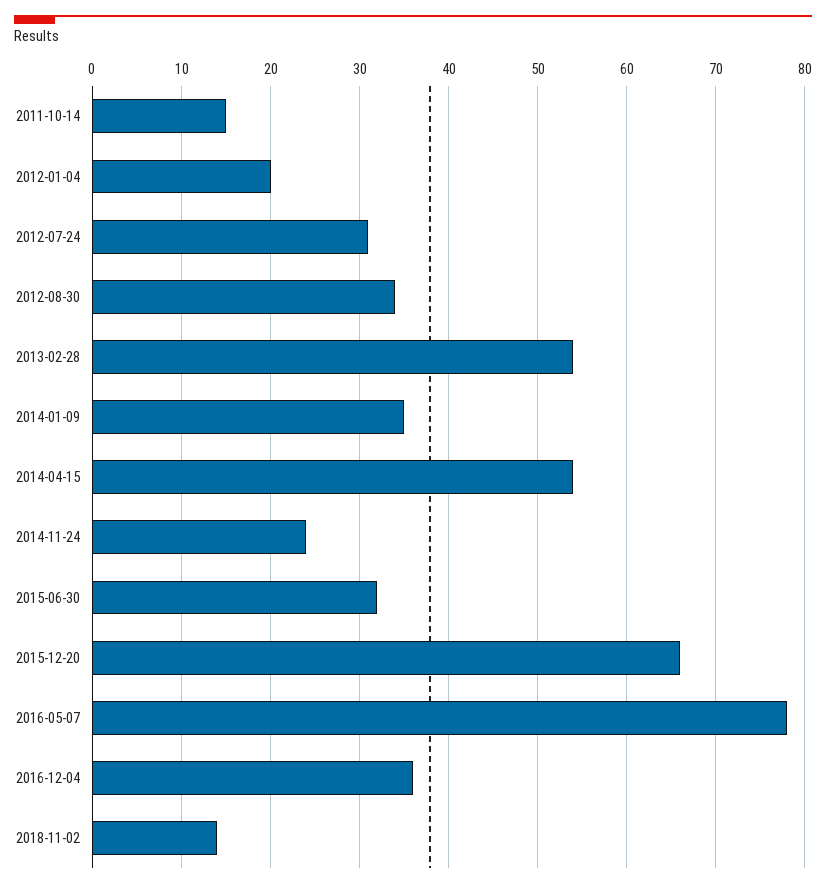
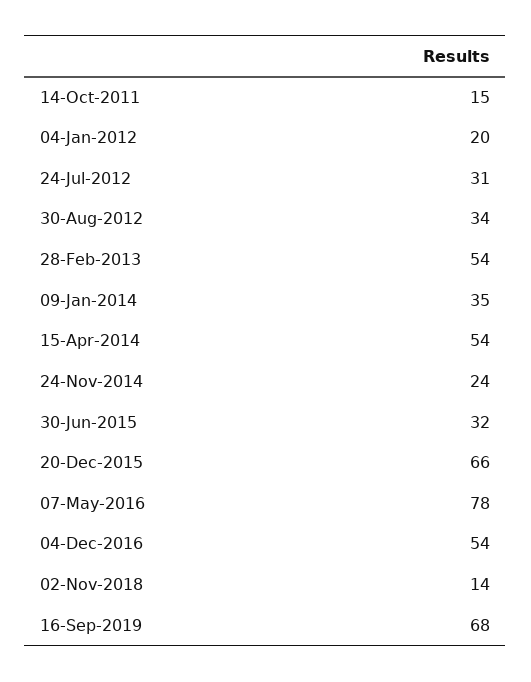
2016-12-04: 36 -> 54
16-Sep-2019: none -> 68

